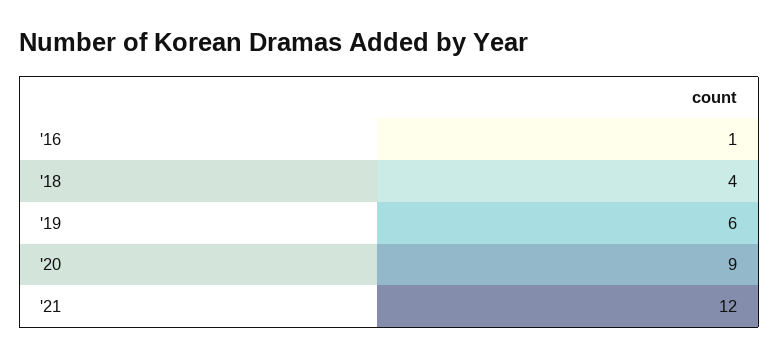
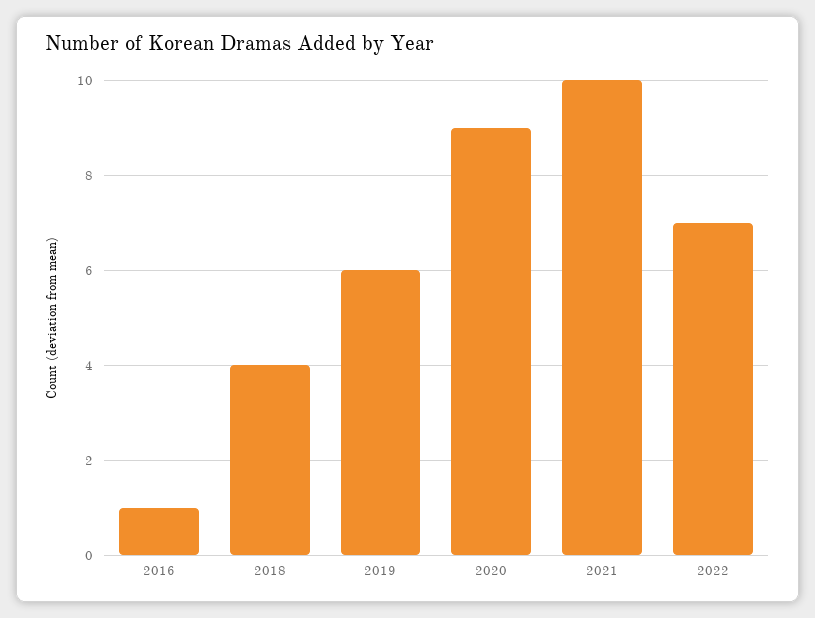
'21: 12 -> 10
2022: none -> 7

